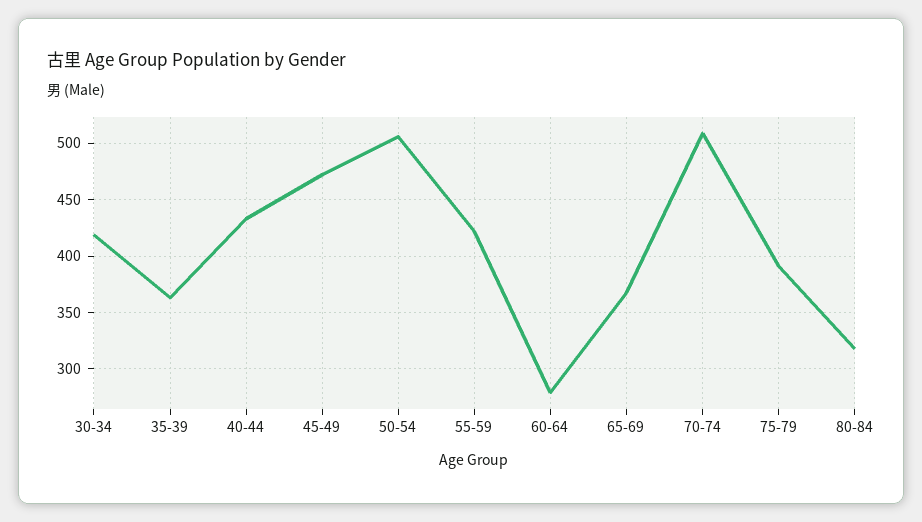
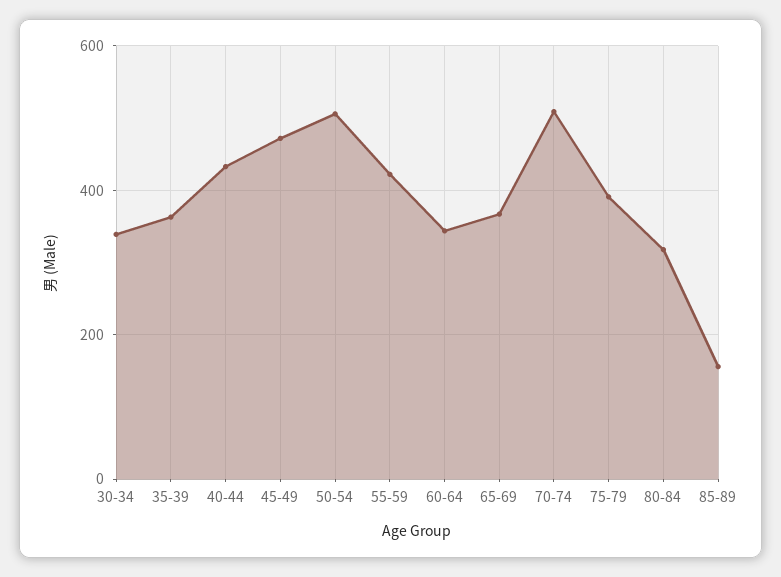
30-34: 420 -> 340
60-64: 280 -> 340
85-89: none -> 160

